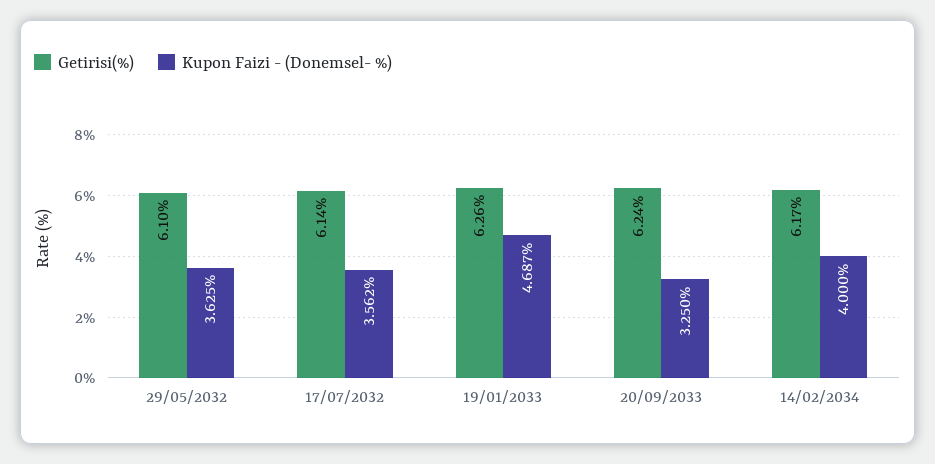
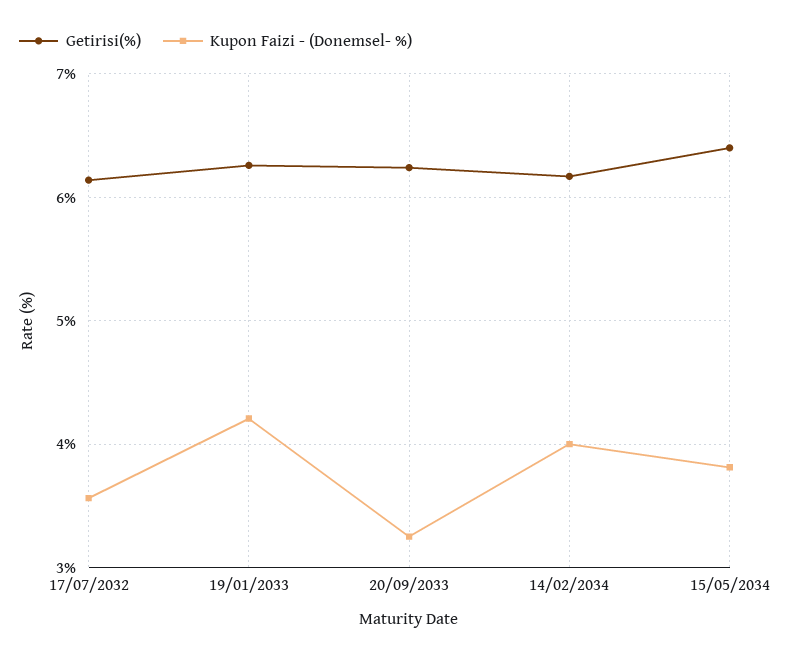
Getirisi(%), 29/05/2032: 6.1 -> none
Kupon Faizi - (Donemsel- %), 29/05/2032: 3.625 -> none
Kupon Faizi - (Donemsel- %), 19/01/2033: 4.687 -> 4.2
Getirisi(%), 15/05/2034: none -> 6.4
Kupon Faizi - (Donemsel- %), 15/05/2034: none -> 3.8

